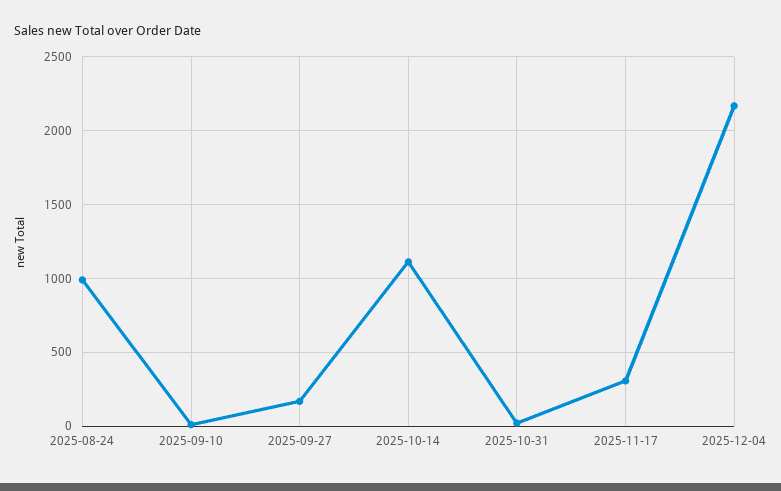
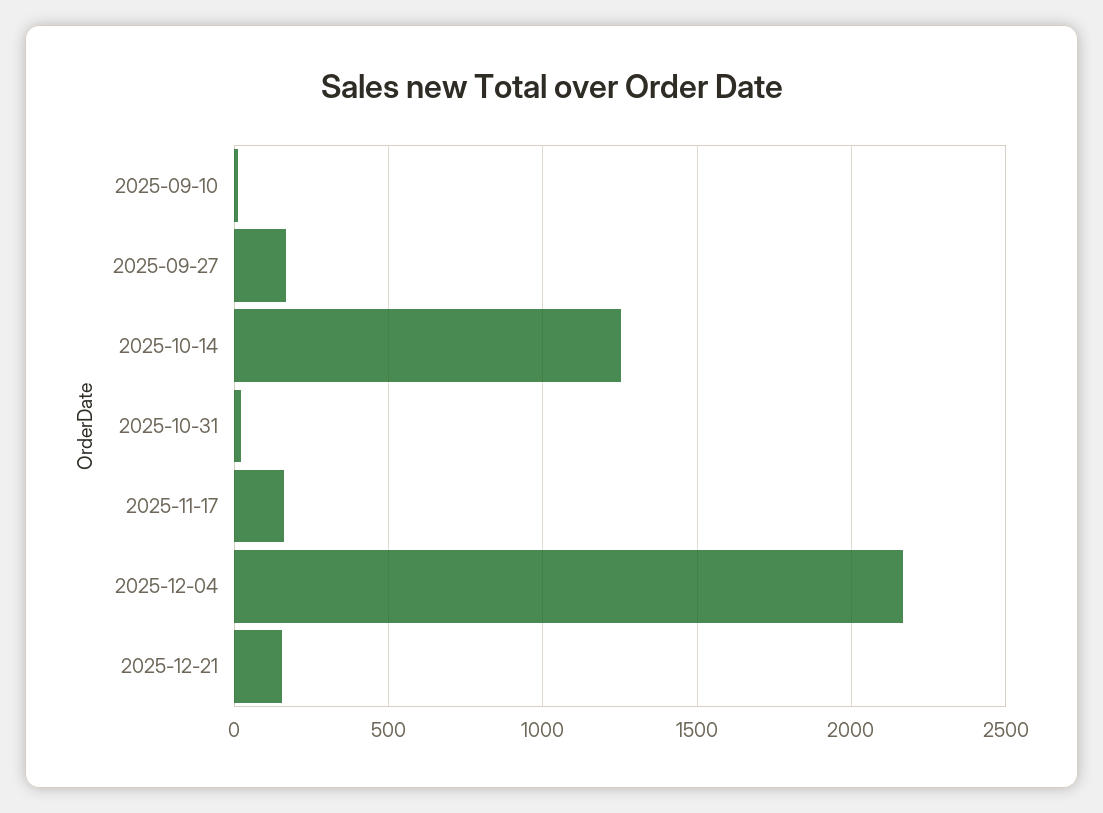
2025-08-24: 1000 -> none
2025-10-14: 1100 -> 1250
2025-11-17: 300 -> 150
2025-12-21: none -> 150

